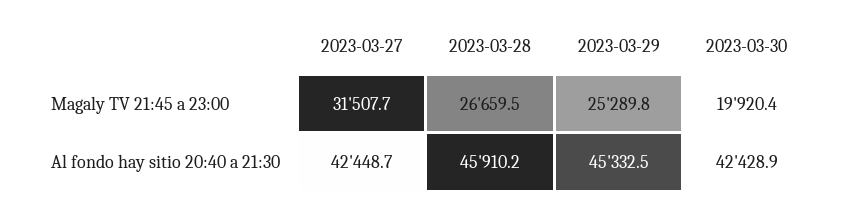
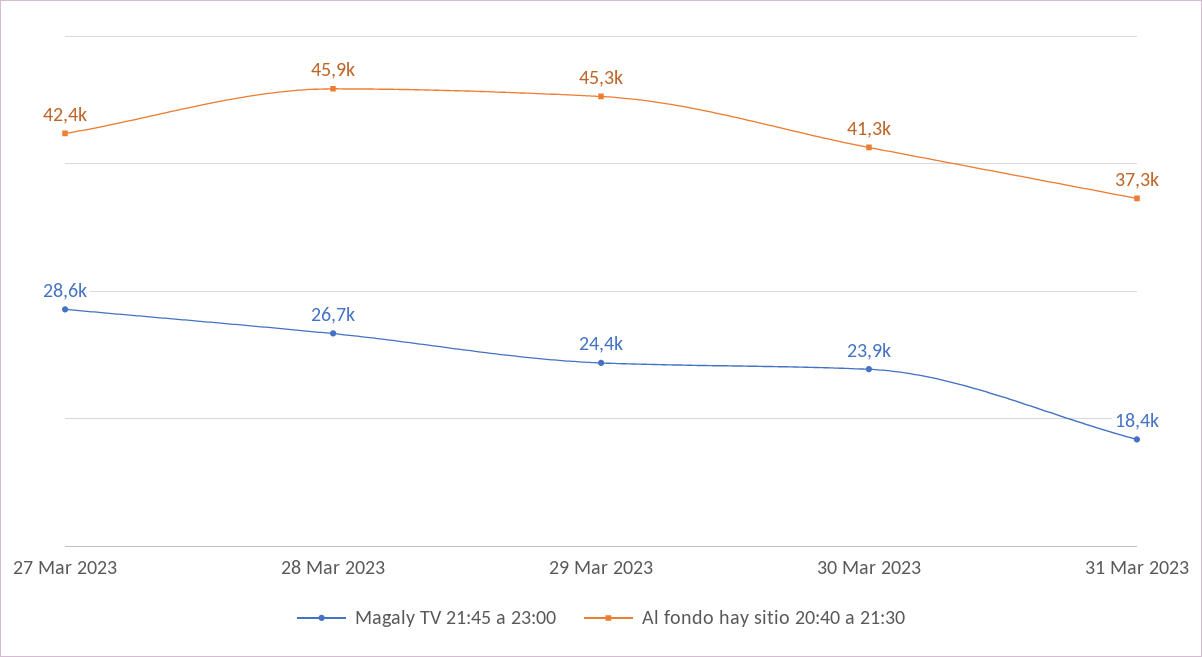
Magaly TV 21:45 a 23:00, 2023-03-27: 31507.7 -> 28600
Magaly TV 21:45 a 23:00, 2023-03-29: 25289.8 -> 24400
Magaly TV 21:45 a 23:00, 2023-03-30: 19920.4 -> 23900
Al fondo hay sitio 20:40 a 21:30, 2023-03-30: 42428.9 -> 41300
Magaly TV 21:45 a 23:00, 31 Mar 2023: none -> 18400
Al fondo hay sitio 20:40 a 21:30, 31 Mar 2023: none -> 37300

